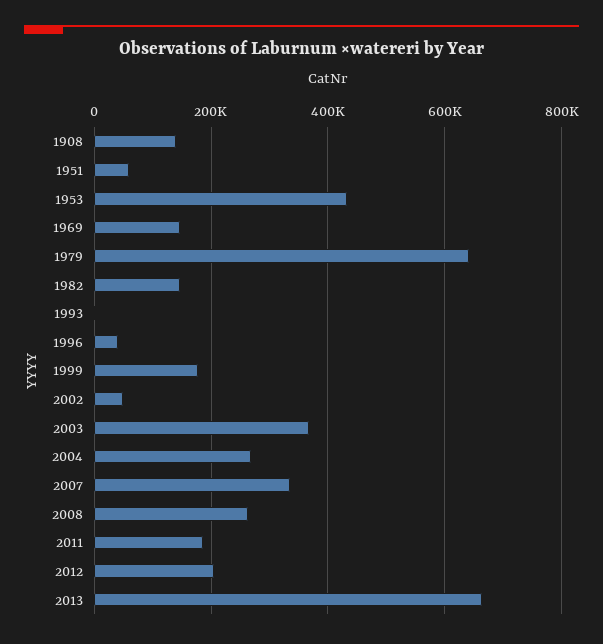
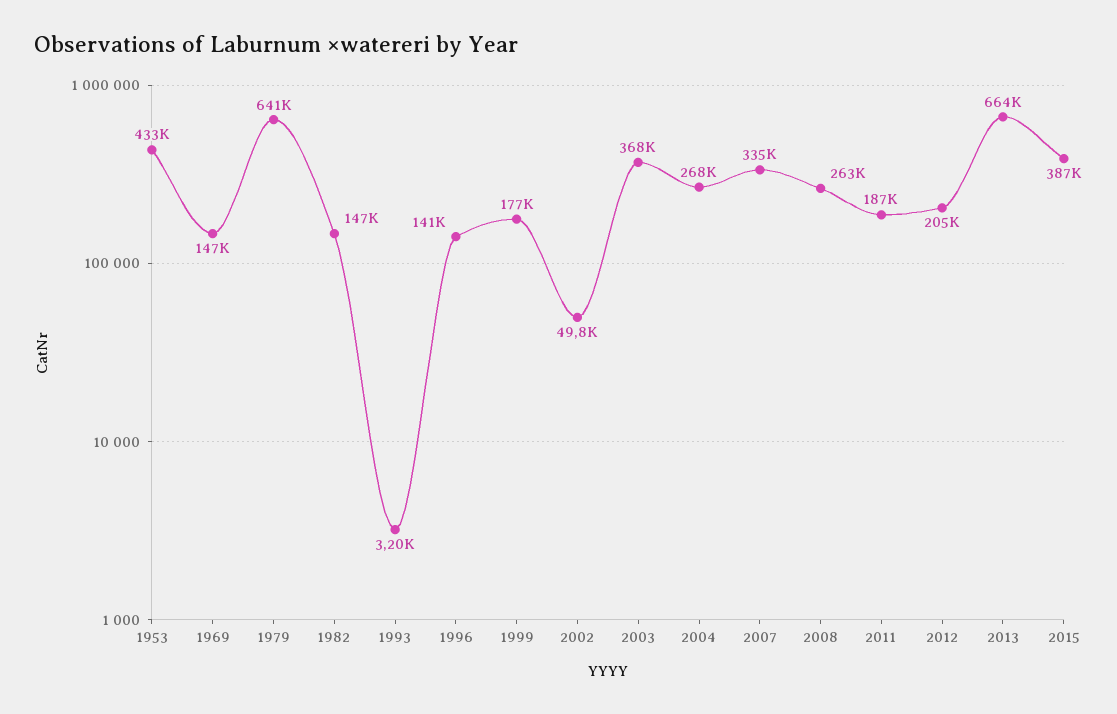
1908: 140000 -> none
1951: 60000 -> none
1996: 40000 -> 141000
2015: none -> 387000

